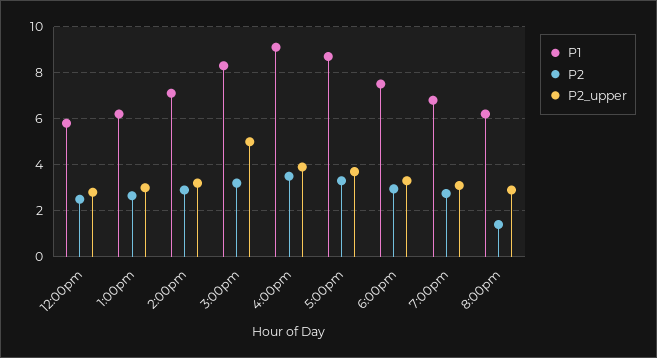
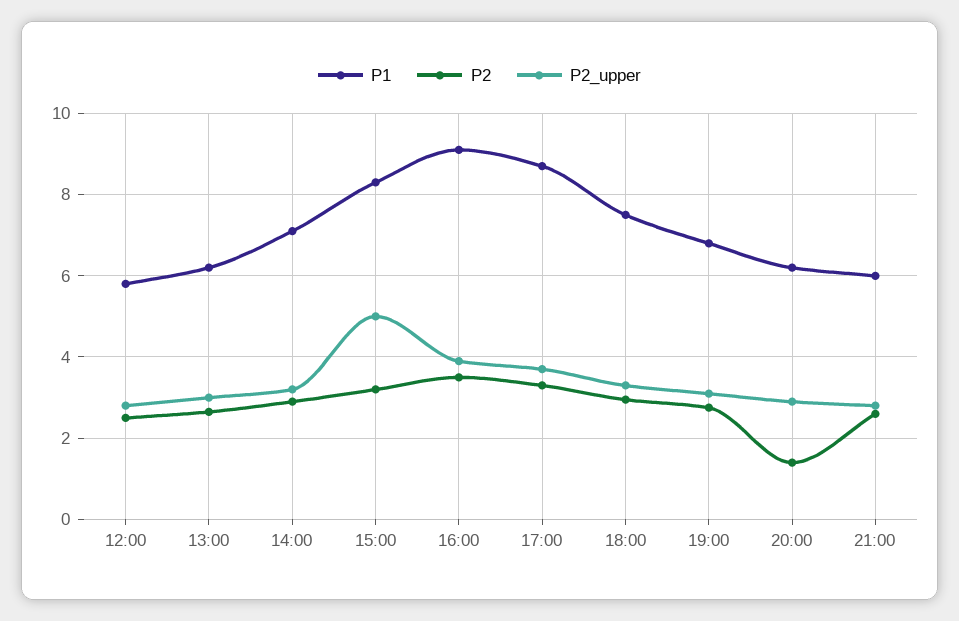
P1, 21:00: none -> 6
P2, 21:00: none -> 2.6
P2_upper, 21:00: none -> 2.8

